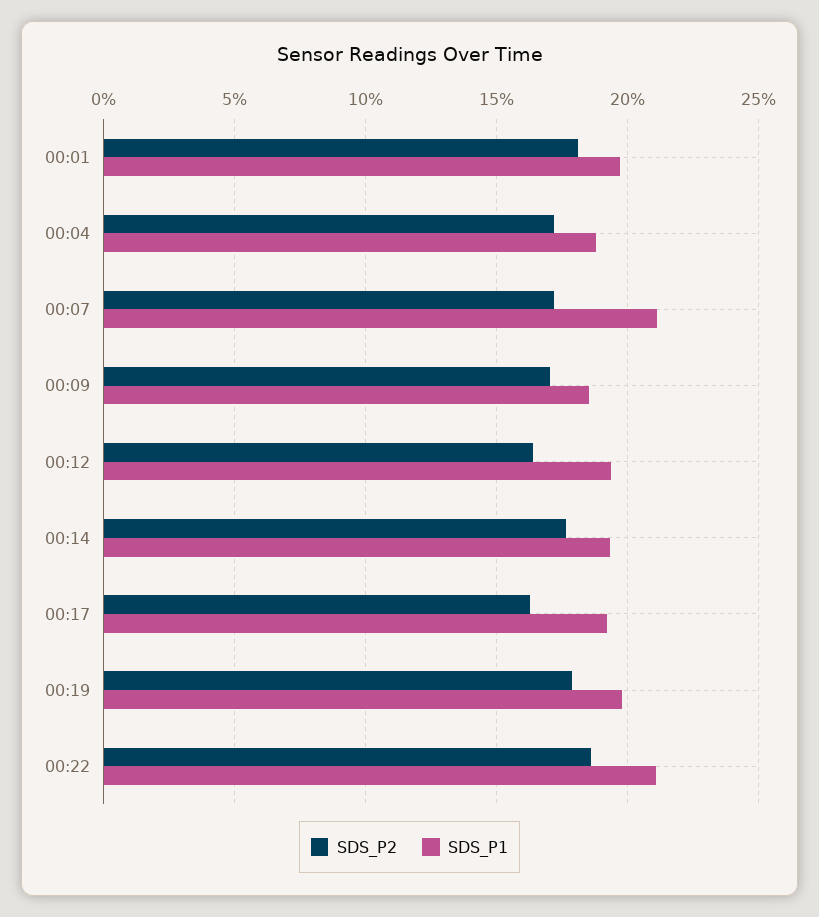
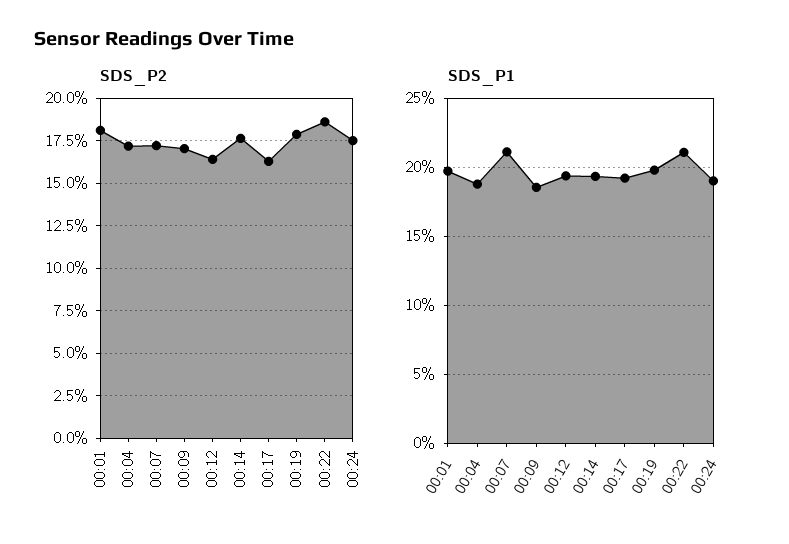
SDS_P2, 00:24: none -> 17.5
SDS_P1, 00:24: none -> 19

